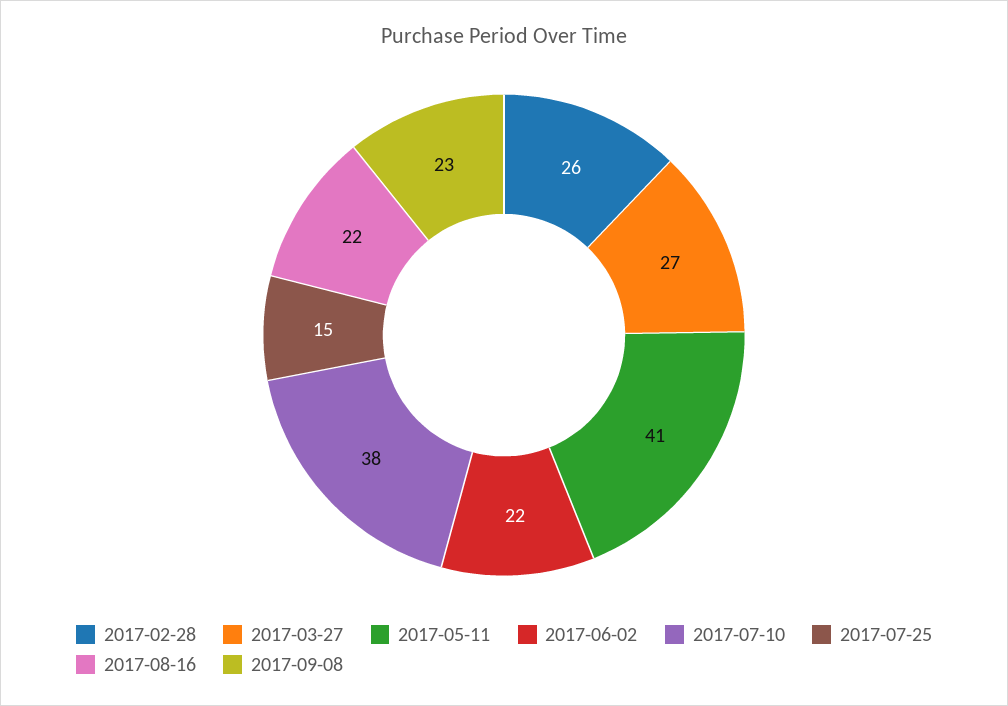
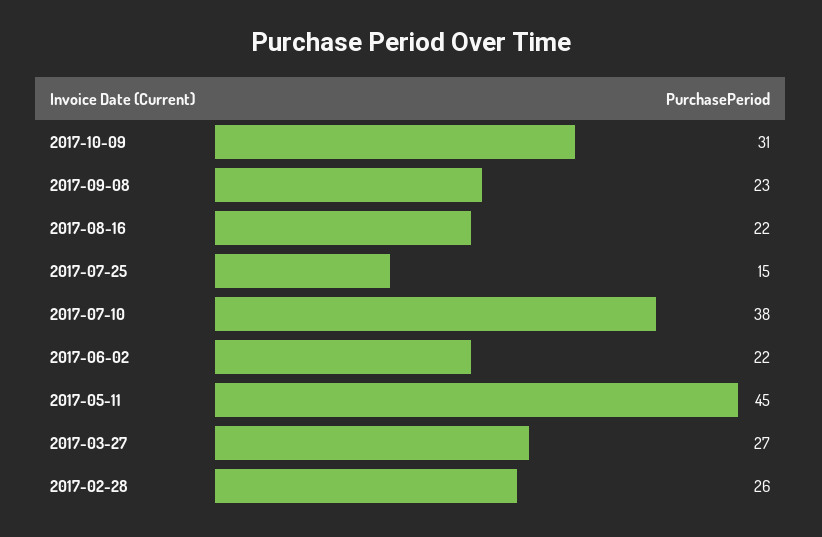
2017-05-11: 41 -> 45
2017-10-09: none -> 31

